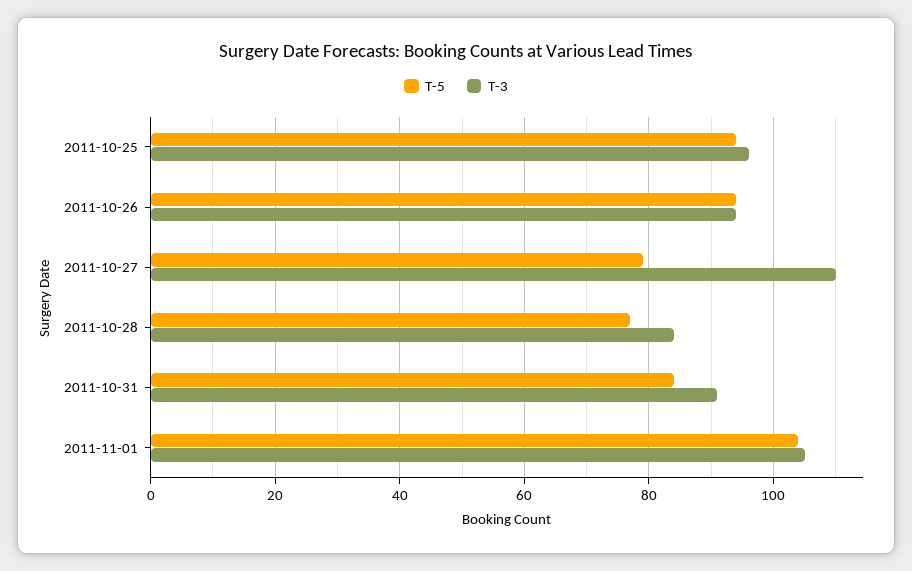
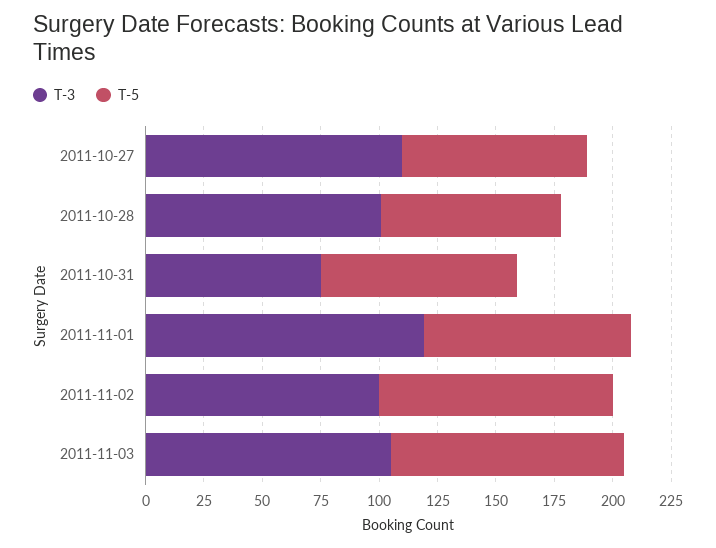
T-5, 2011-10-25: 95 -> none
T-3, 2011-10-25: 95 -> none
T-5, 2011-10-26: 95 -> none
T-3, 2011-10-26: 95 -> none
T-3, 2011-10-28: 85 -> 100
T-3, 2011-10-31: 90 -> 75
T-5, 2011-11-01: 105 -> 90
T-3, 2011-11-01: 105 -> 120
T-3, 2011-11-02: none -> 100
T-5, 2011-11-02: none -> 100
T-3, 2011-11-03: none -> 105
T-5, 2011-11-03: none -> 100

